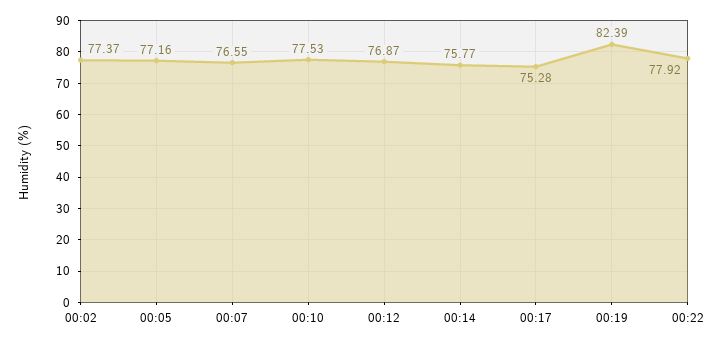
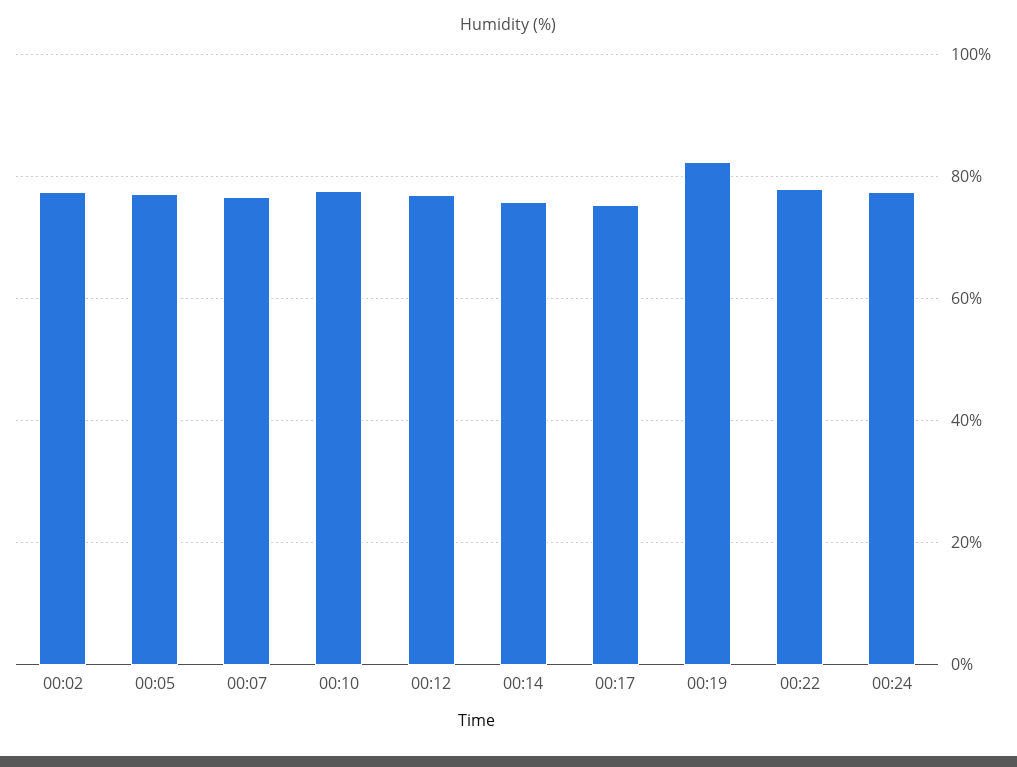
00:24: none -> 78

